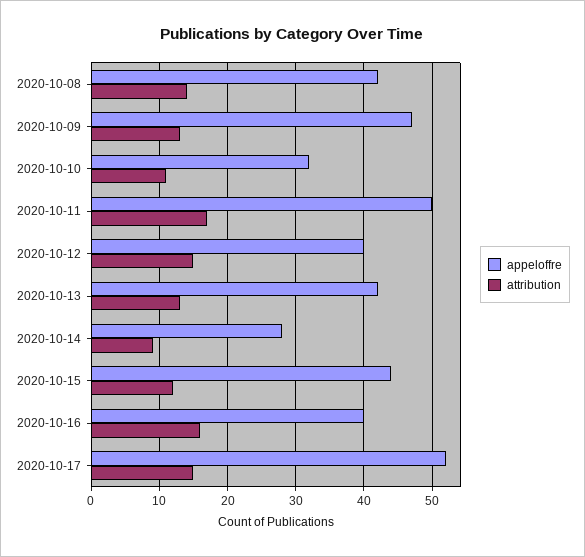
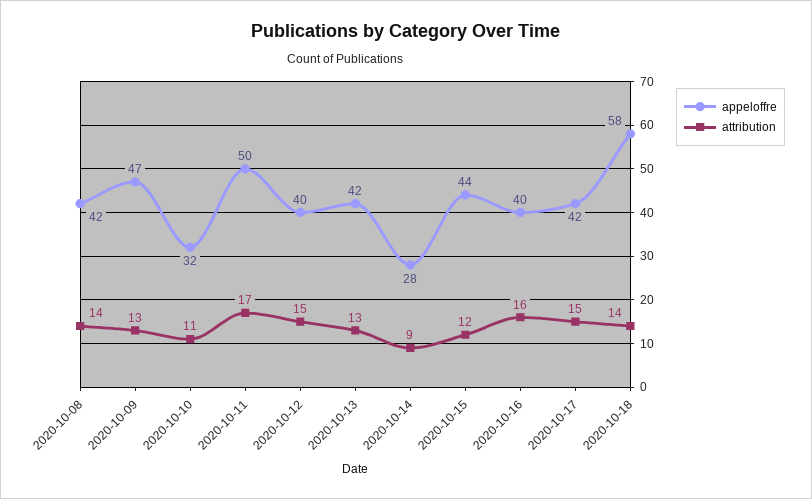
appeloffre, 2020-10-17: 52 -> 42
appeloffre, 2020-10-18: none -> 58
attribution, 2020-10-18: none -> 14

